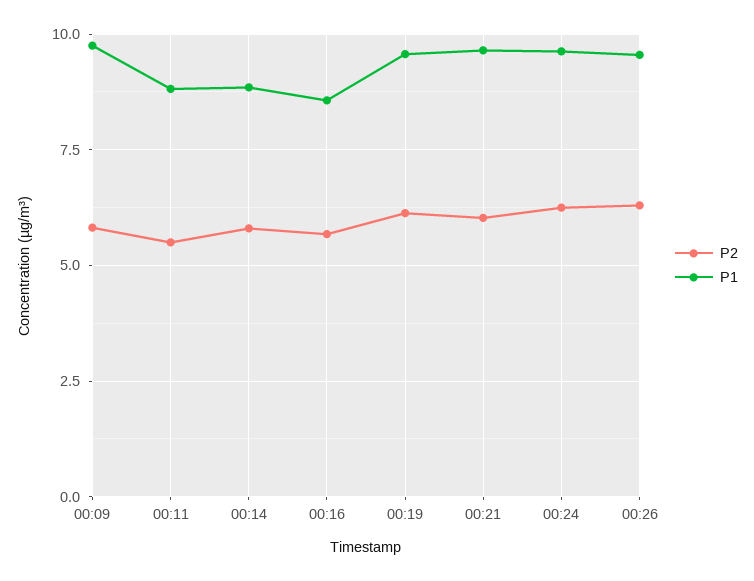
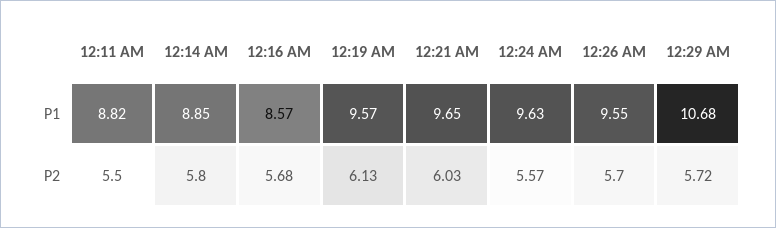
P2, 00:09: 5.75 -> none
P1, 00:09: 9.75 -> none
P2, 00:24: 6.25 -> 5.57
P2, 00:26: 6.25 -> 5.7
P1, 12:29 AM: none -> 10.68
P2, 12:29 AM: none -> 5.72

